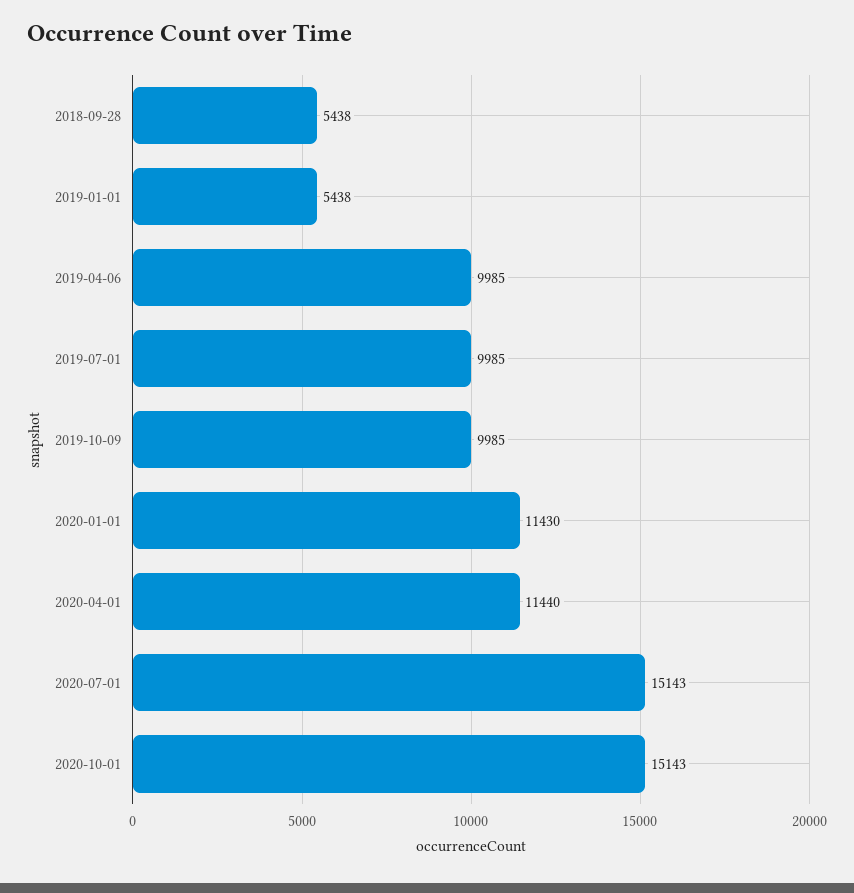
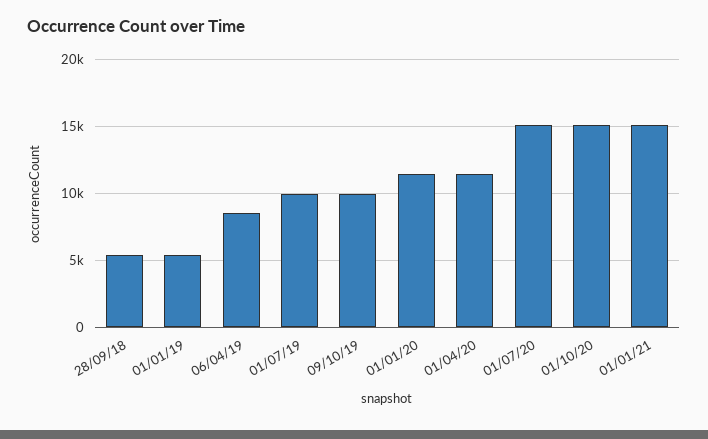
2019-04-06: 9985 -> 8500
01/01/21: none -> 15000

